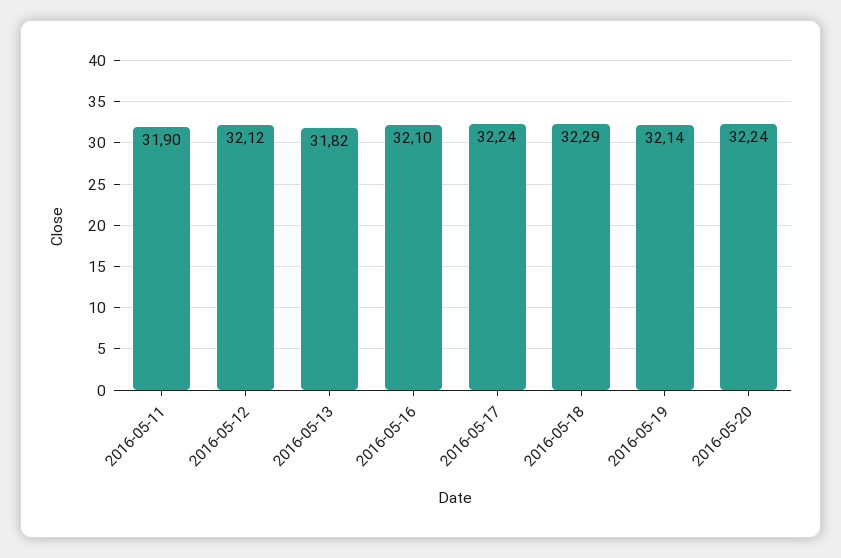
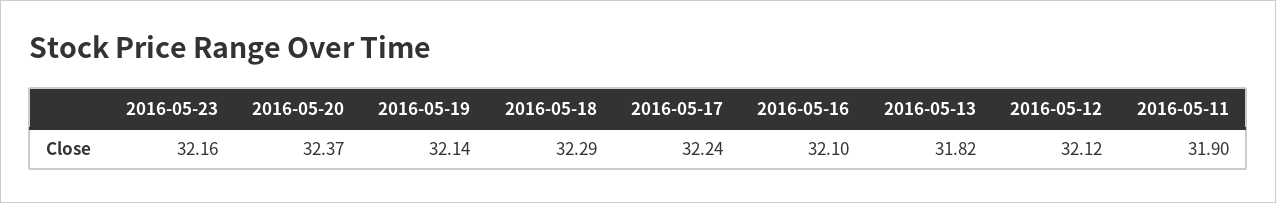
2016-05-20: 32.24 -> 32.37
2016-05-23: none -> 32.16

